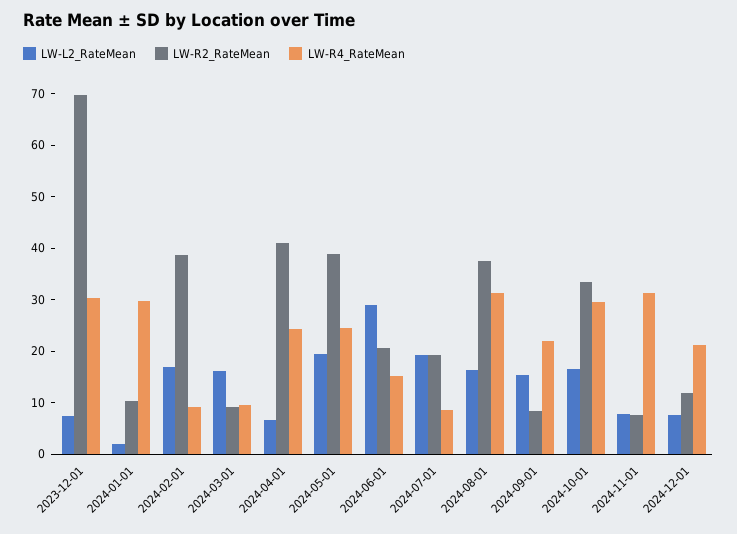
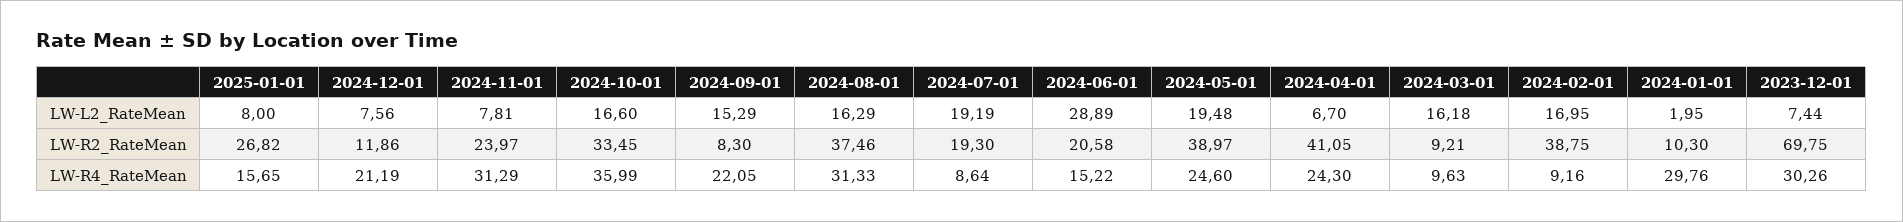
LW-R4_RateMean, 2024-10-01: 30 -> 35.99
LW-R2_RateMean, 2024-11-01: 8 -> 23.97
LW-L2_RateMean, 2025-01-01: none -> 8
LW-R2_RateMean, 2025-01-01: none -> 26.82
LW-R4_RateMean, 2025-01-01: none -> 15.65

